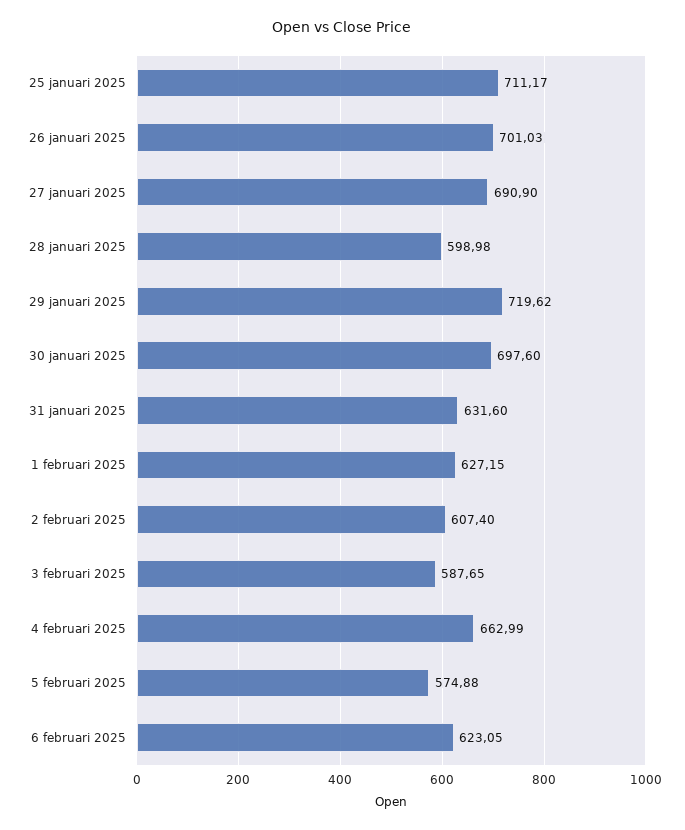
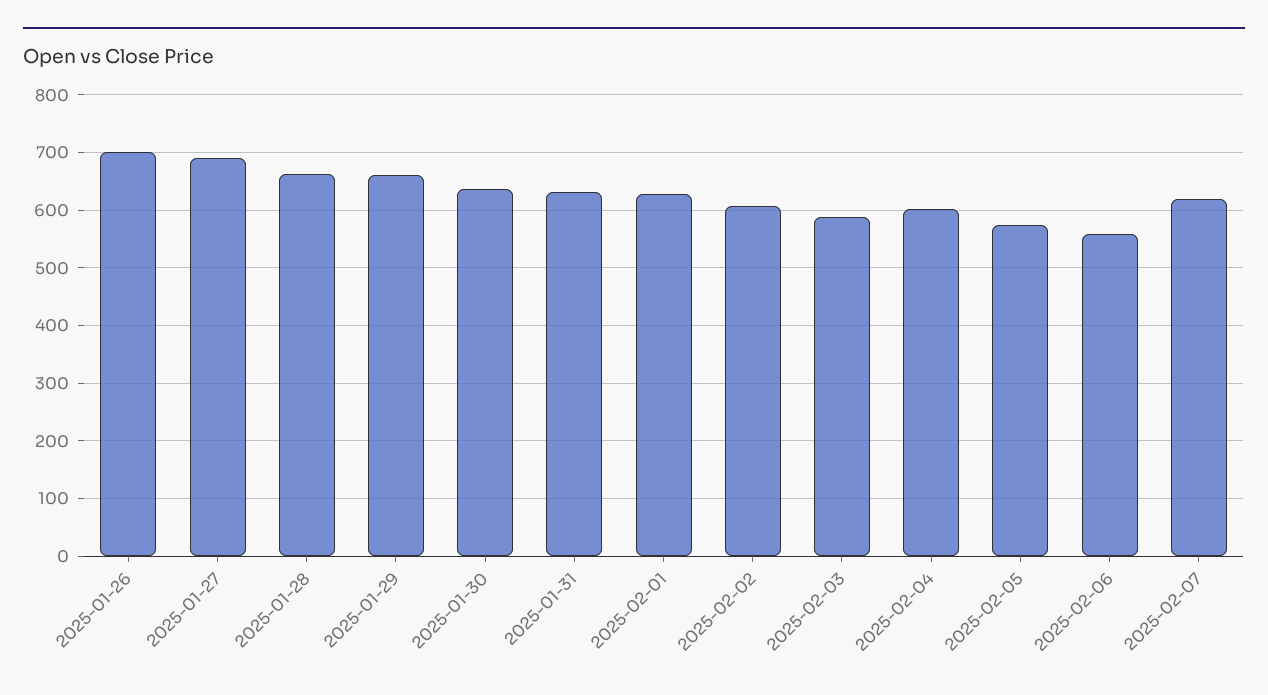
25 januari 2025: 711.17 -> none
28 januari 2025: 598.98 -> 660
29 januari 2025: 719.62 -> 660
30 januari 2025: 697.6 -> 640
4 februari 2025: 662.99 -> 600
6 februari 2025: 623.05 -> 560
2025-02-07: none -> 620

